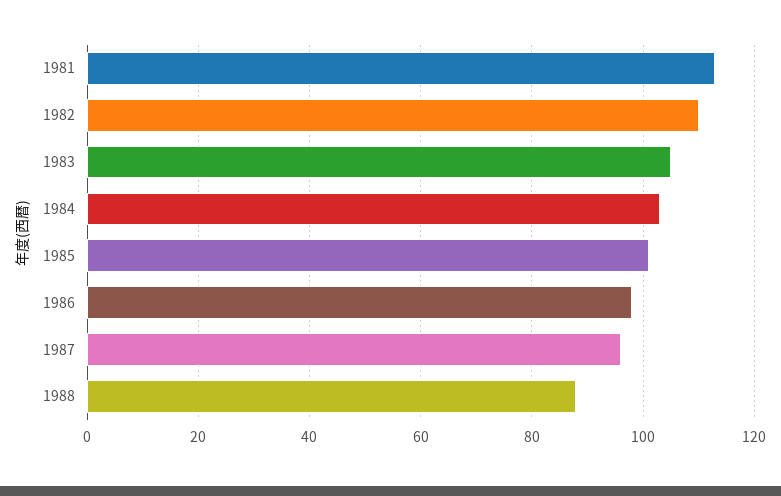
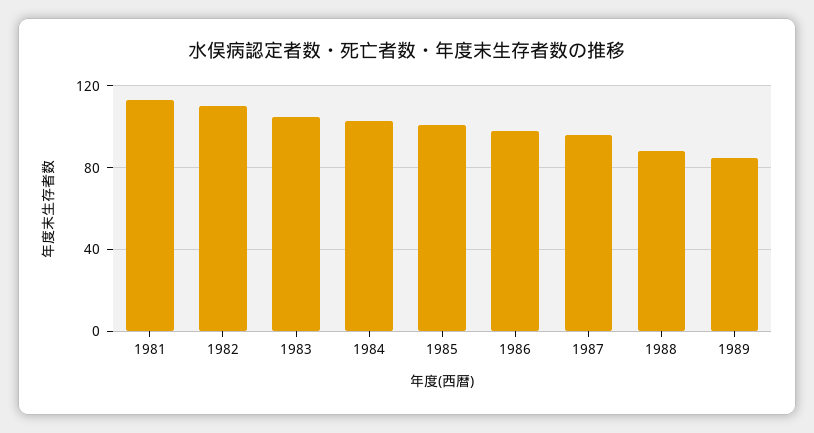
1989: none -> 85

